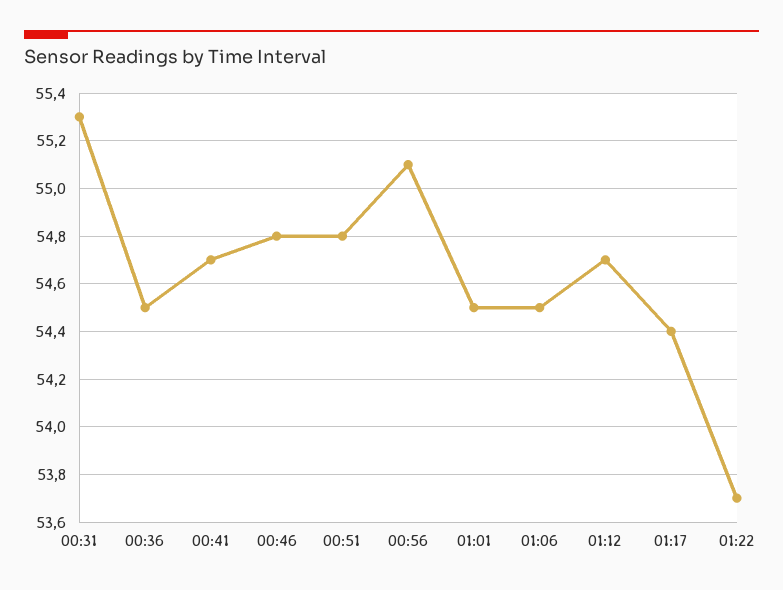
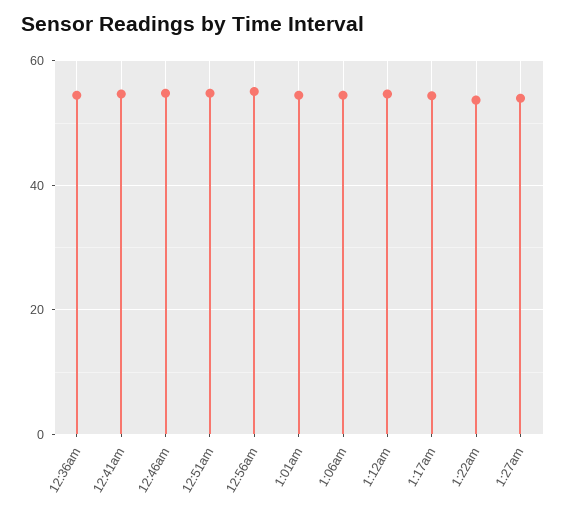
00:31: 55.3 -> none
1:27am: none -> 54

